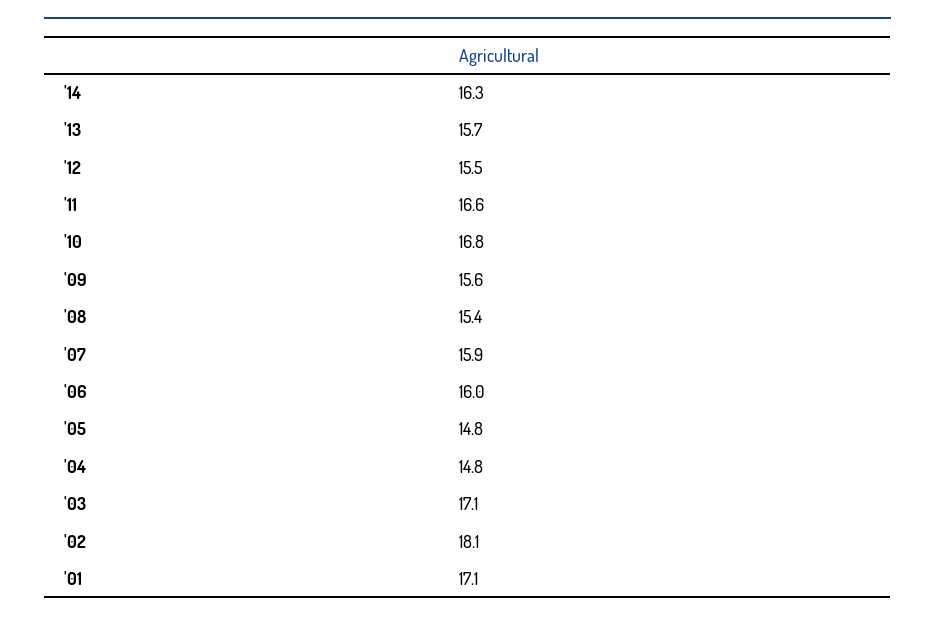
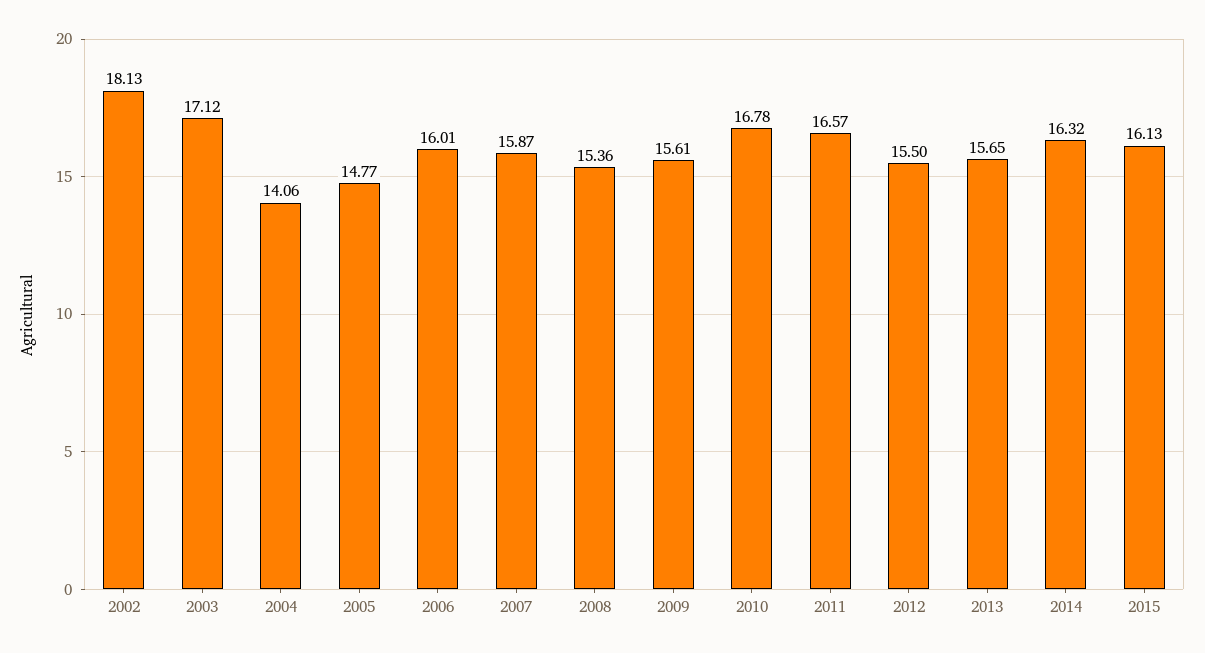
'04: 14.8 -> 14.06
'01: 17.1 -> none
2015: none -> 16.13

